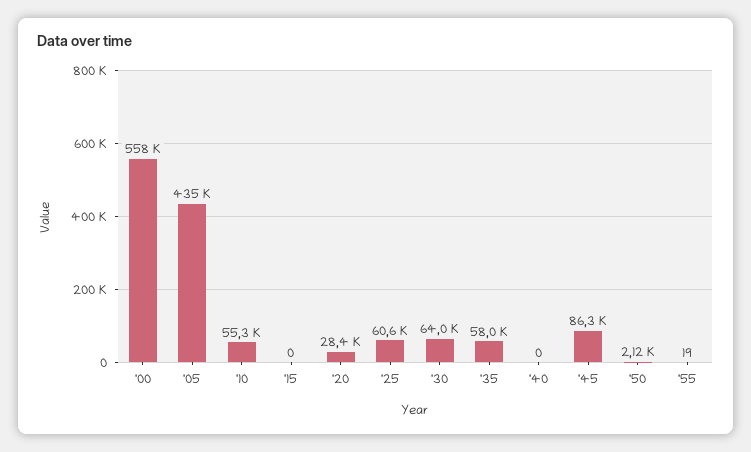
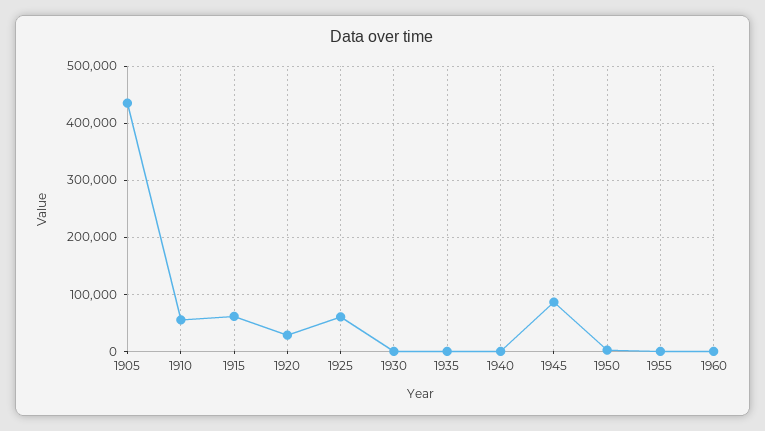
'00: 558000 -> none
'15: 0 -> 60000
'30: 64000 -> 0
'35: 58000 -> 0
1960: none -> 0

